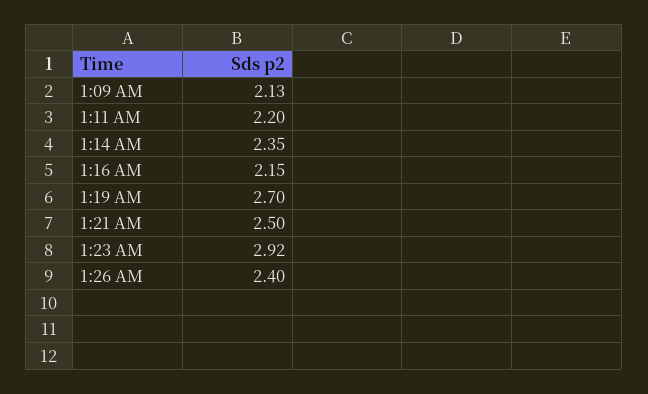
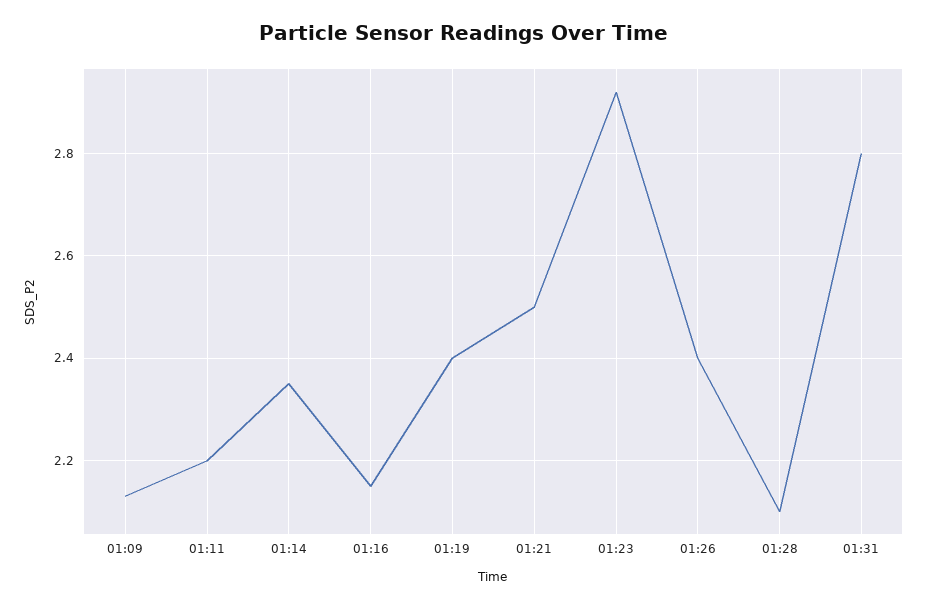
1:19 AM: 2.7 -> 2.4
01:28: none -> 2.1
01:31: none -> 2.8

